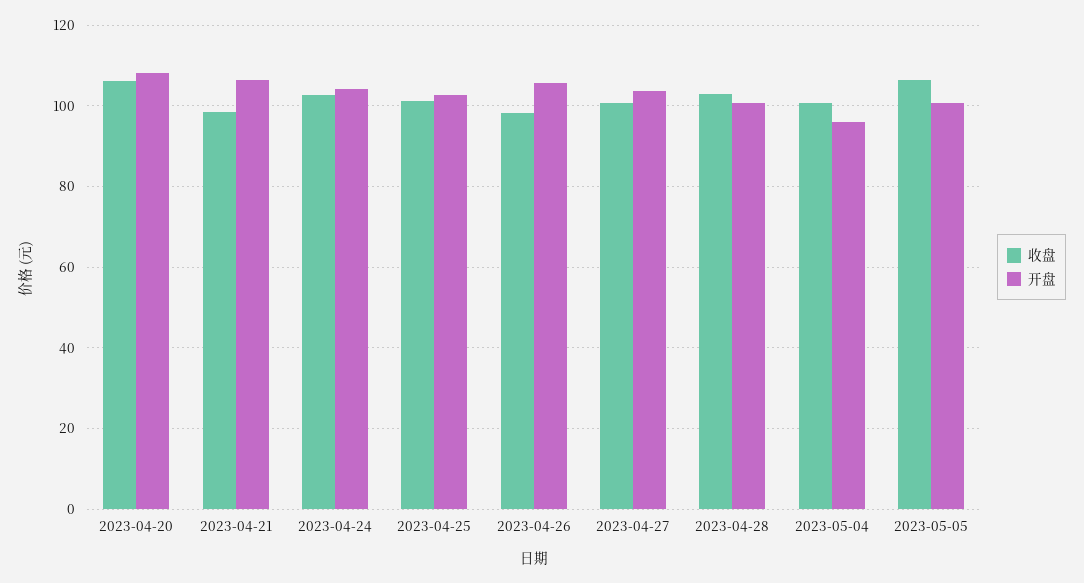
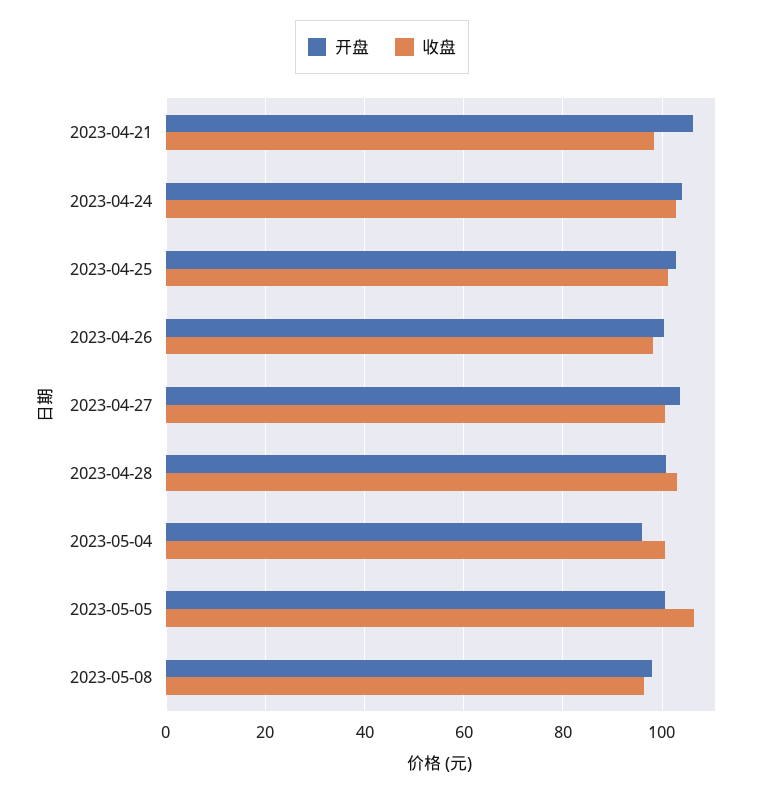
收盘, 2023-04-20: 106 -> none
开盘, 2023-04-20: 108 -> none
开盘, 2023-04-26: 106 -> 100
开盘, 2023-05-08: none -> 98
收盘, 2023-05-08: none -> 96

